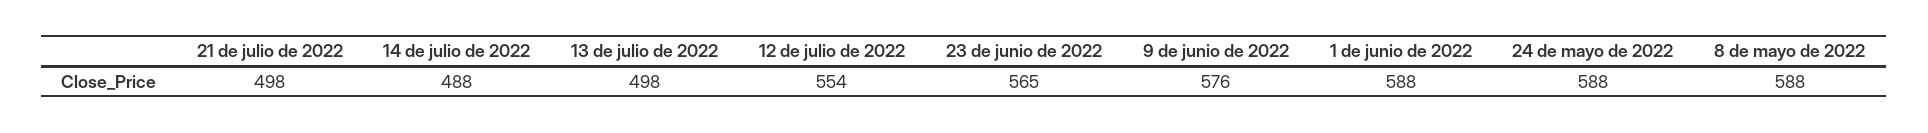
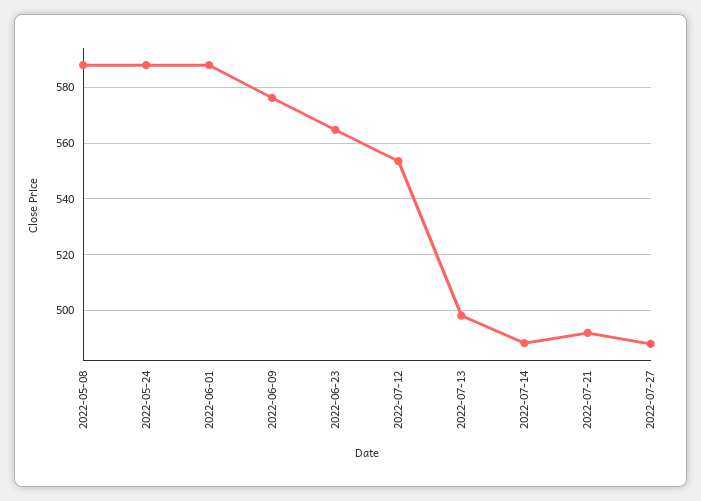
21 de julio de 2022: 498 -> 492.5
2022-07-27: none -> 487.5

